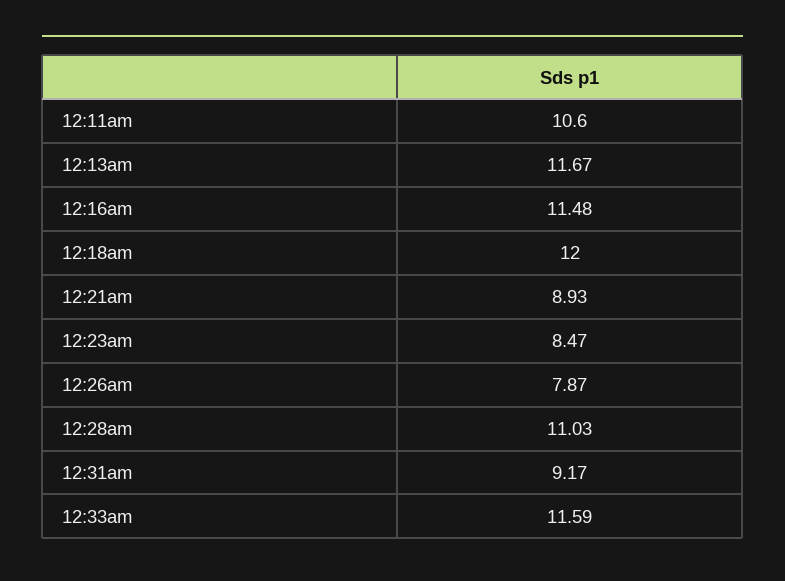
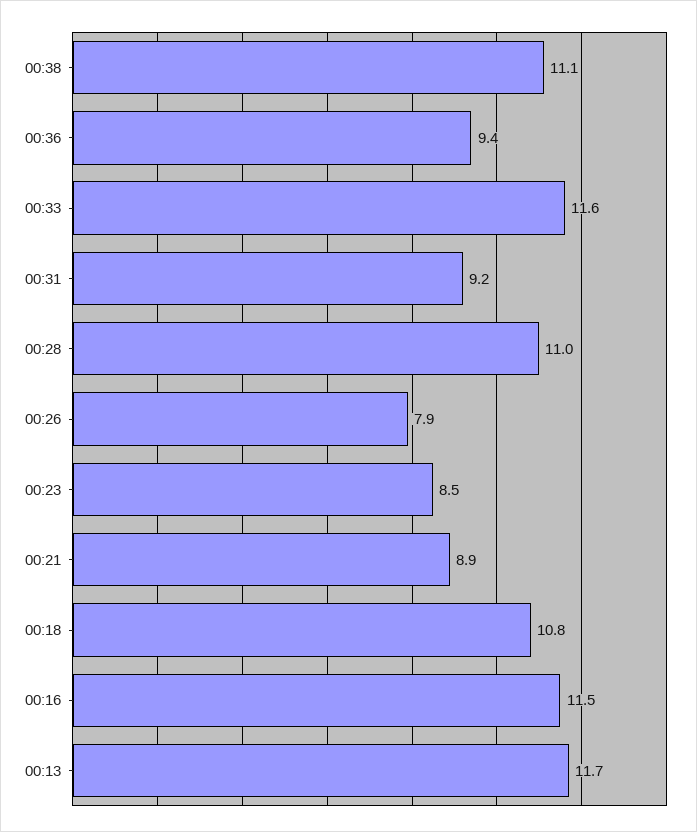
12:11am: 10.6 -> none
12:18am: 12 -> 10.8
00:38: none -> 11.1
00:36: none -> 9.4

